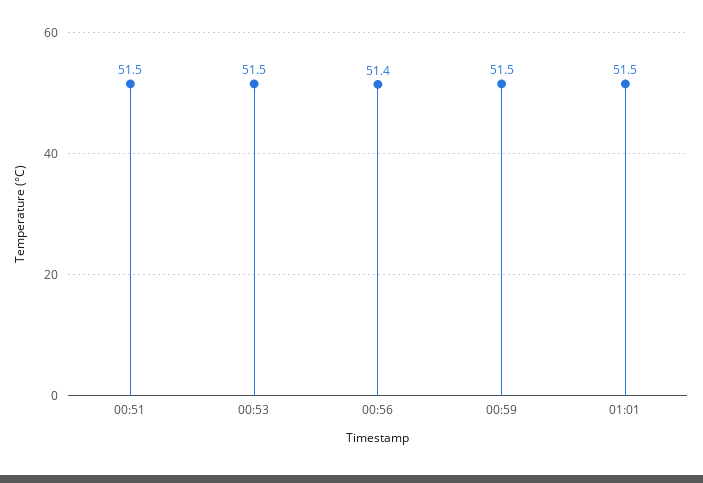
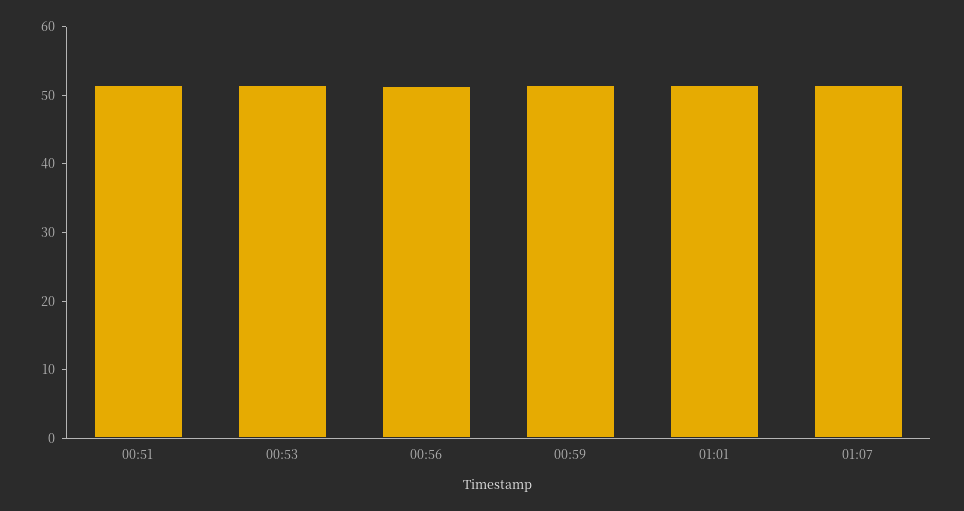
01:07: none -> 52

